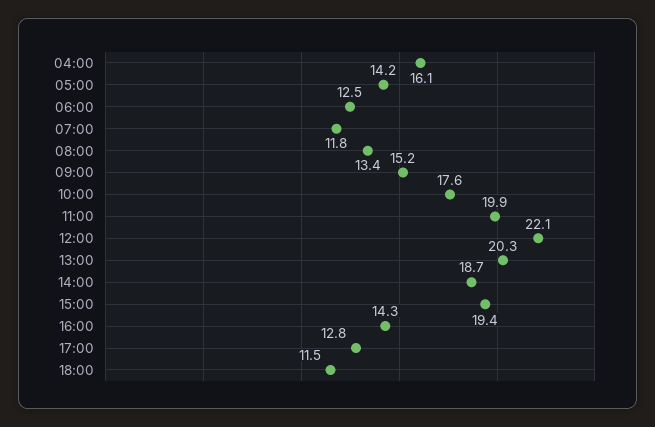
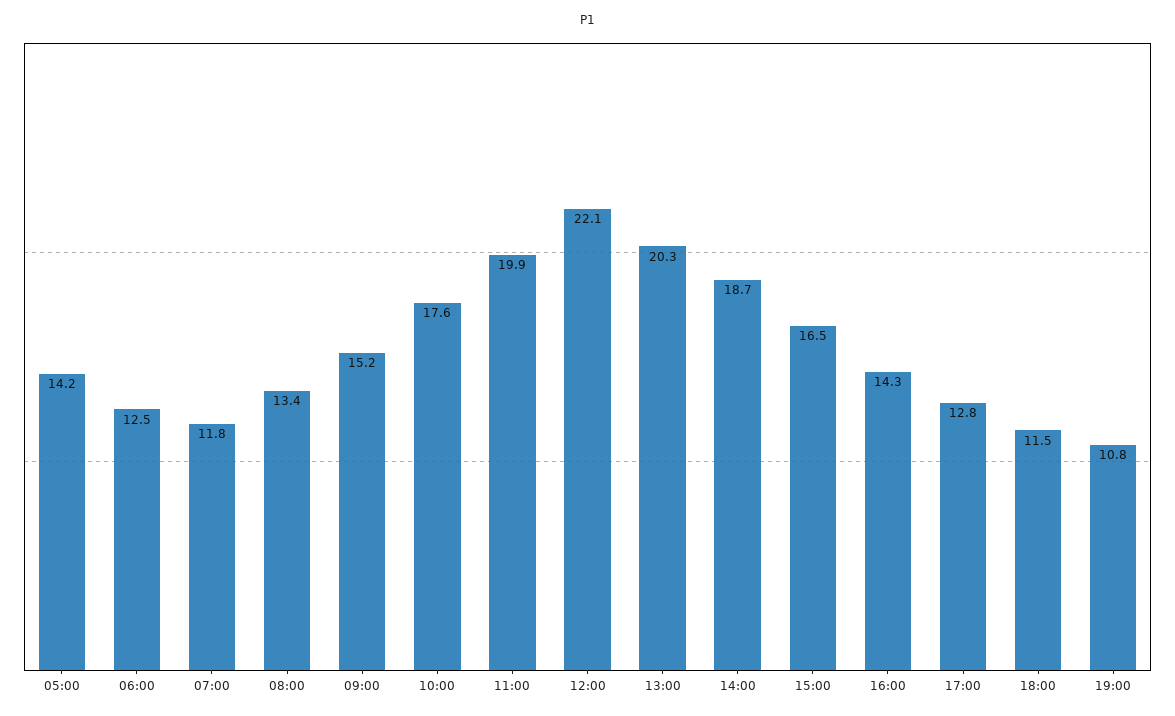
04:00: 16.1 -> none
15:00: 19.4 -> 16.5
19:00: none -> 10.8

